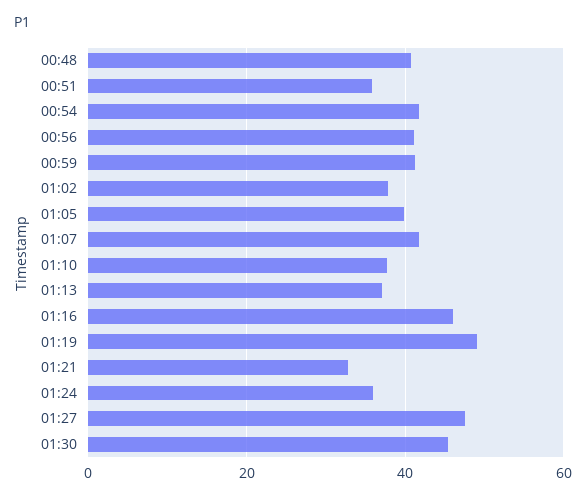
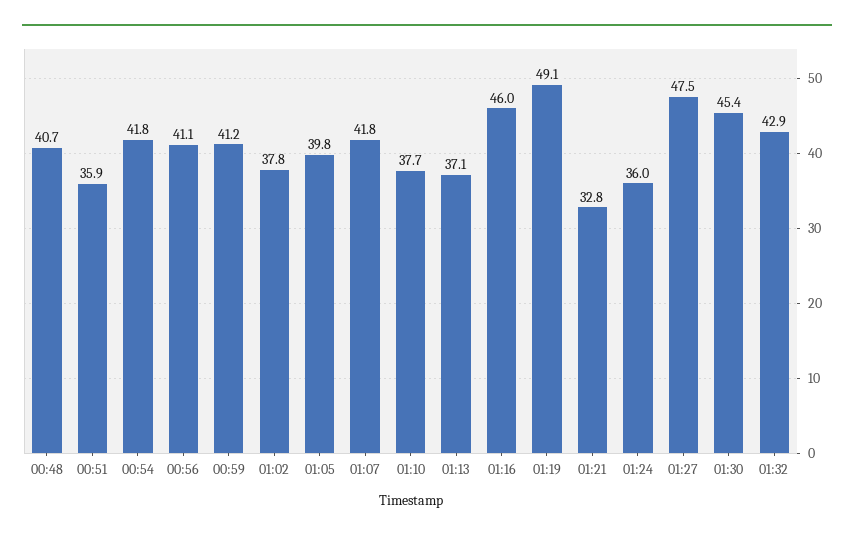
01:32: none -> 42.9

